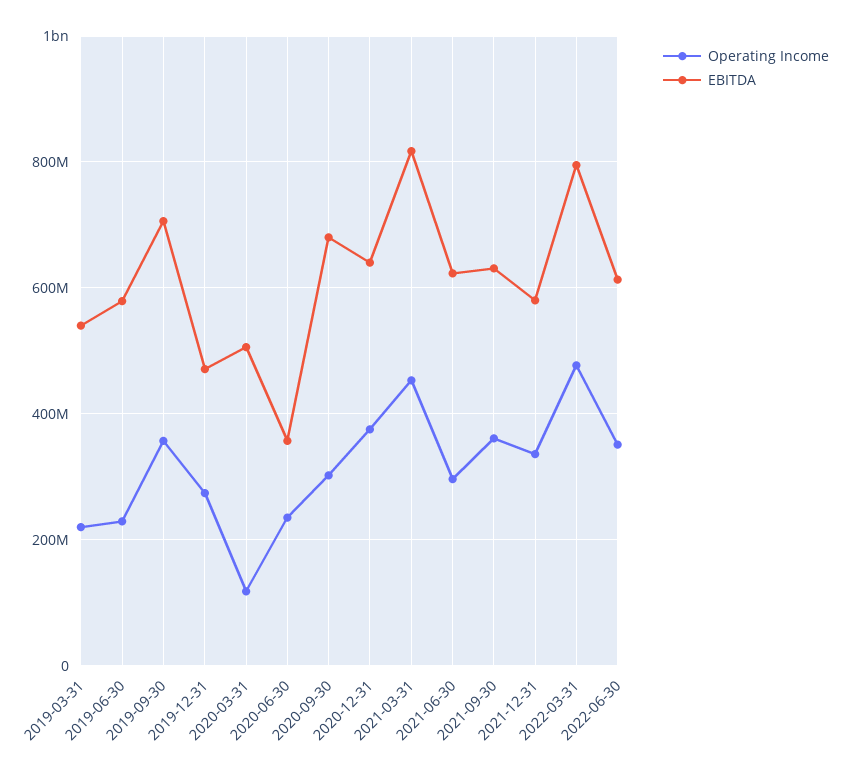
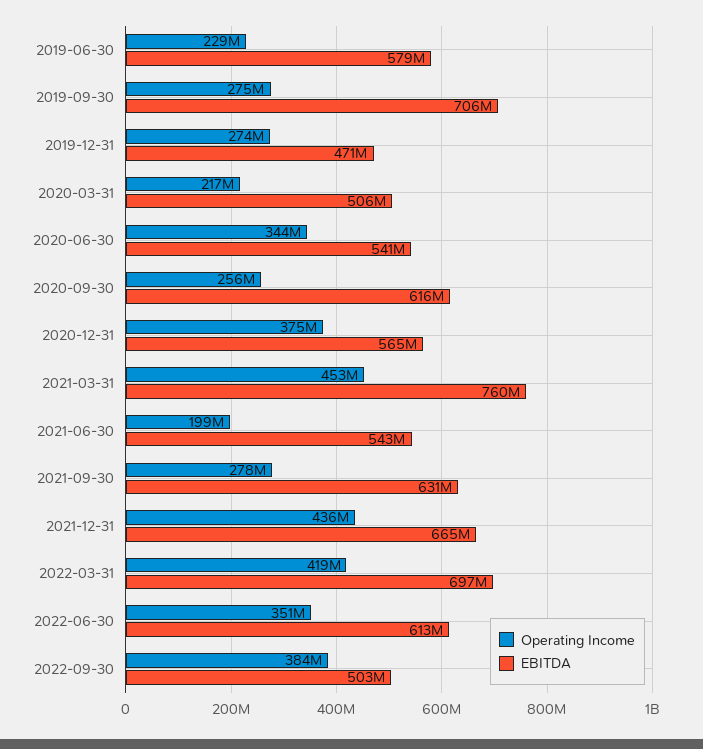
Operating Income, 2019-03-31: 220000000 -> none
EBITDA, 2019-03-31: 540000000 -> none
Operating Income, 2019-09-30: 360000000 -> 275000000
Operating Income, 2020-03-31: 120000000 -> 217000000
Operating Income, 2020-06-30: 240000000 -> 344000000
EBITDA, 2020-06-30: 360000000 -> 541000000
Operating Income, 2020-09-30: 300000000 -> 256000000
EBITDA, 2020-09-30: 680000000 -> 616000000
EBITDA, 2020-12-31: 640000000 -> 565000000
EBITDA, 2021-03-31: 820000000 -> 760000000
Operating Income, 2021-06-30: 300000000 -> 199000000
EBITDA, 2021-06-30: 620000000 -> 543000000
Operating Income, 2021-09-30: 360000000 -> 278000000
Operating Income, 2021-12-31: 340000000 -> 436000000
EBITDA, 2021-12-31: 580000000 -> 665000000
Operating Income, 2022-03-31: 480000000 -> 419000000
EBITDA, 2022-03-31: 800000000 -> 697000000
Operating Income, 2022-09-30: none -> 384000000
EBITDA, 2022-09-30: none -> 503000000

